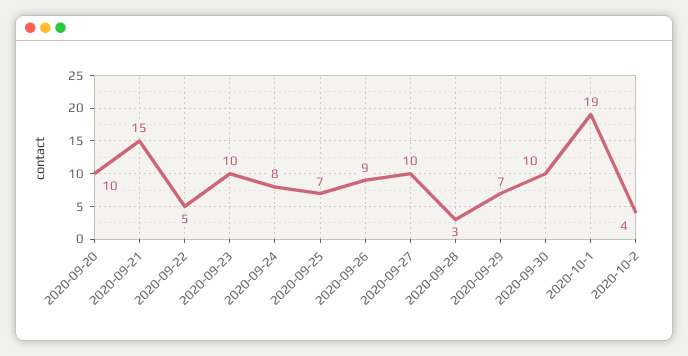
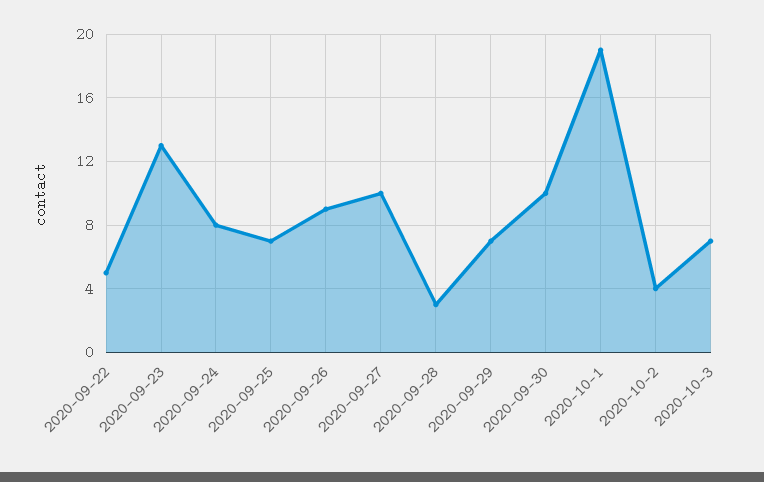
2020-09-20: 10 -> none
2020-09-21: 15 -> none
2020-09-23: 10 -> 13
2020-10-3: none -> 7

